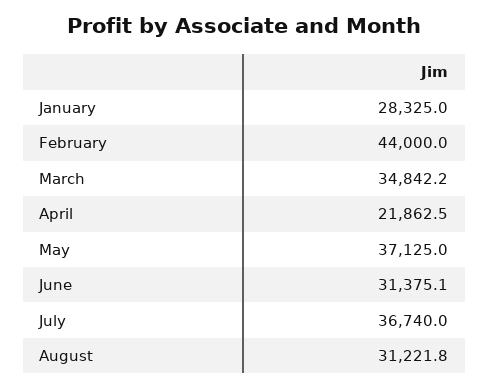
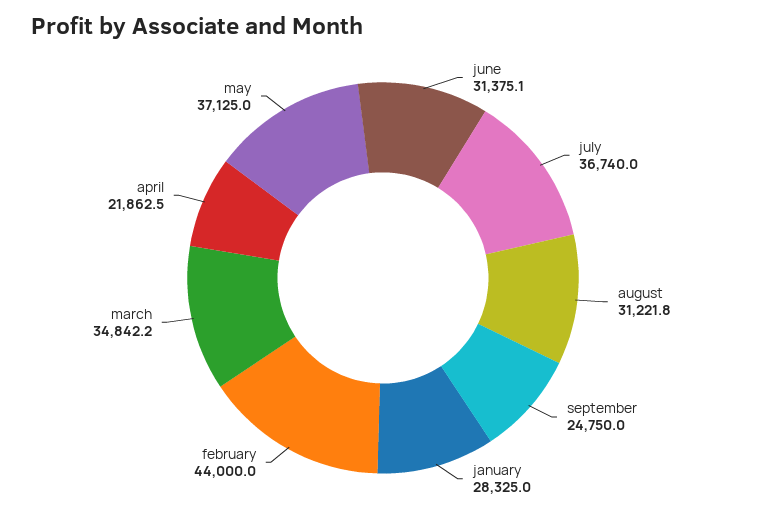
september: none -> 24750

